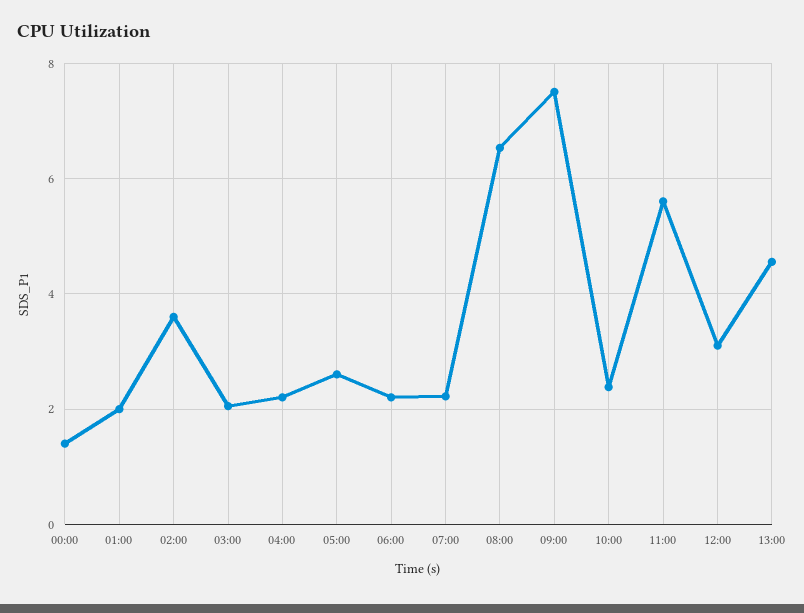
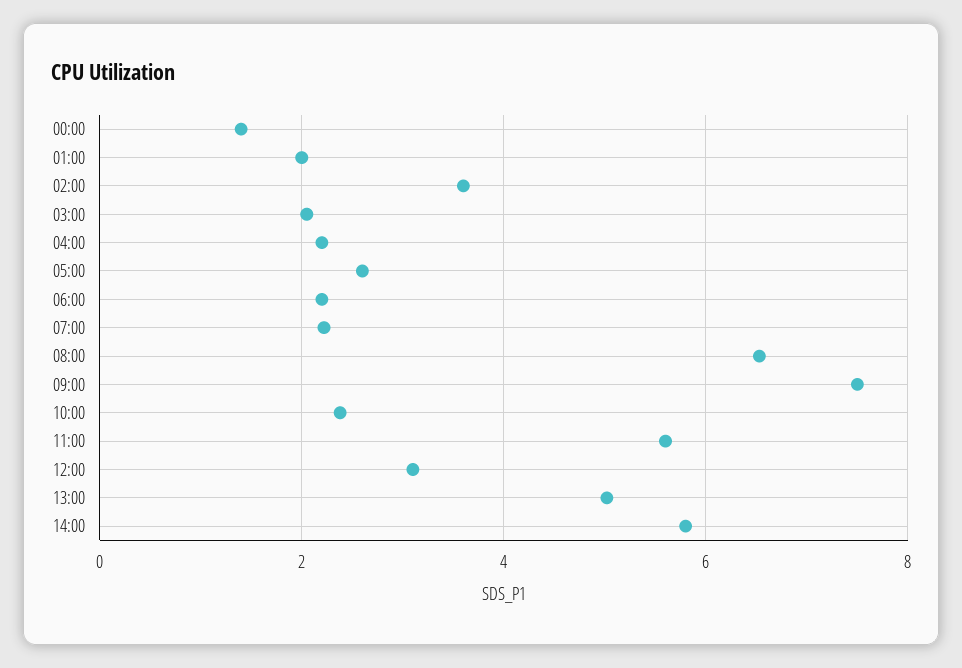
13:00: 4.6 -> 5
14:00: none -> 5.8

